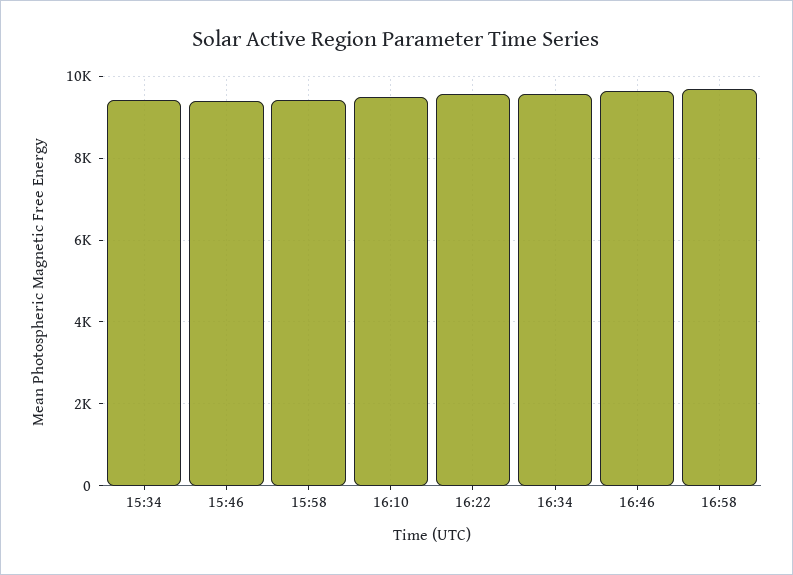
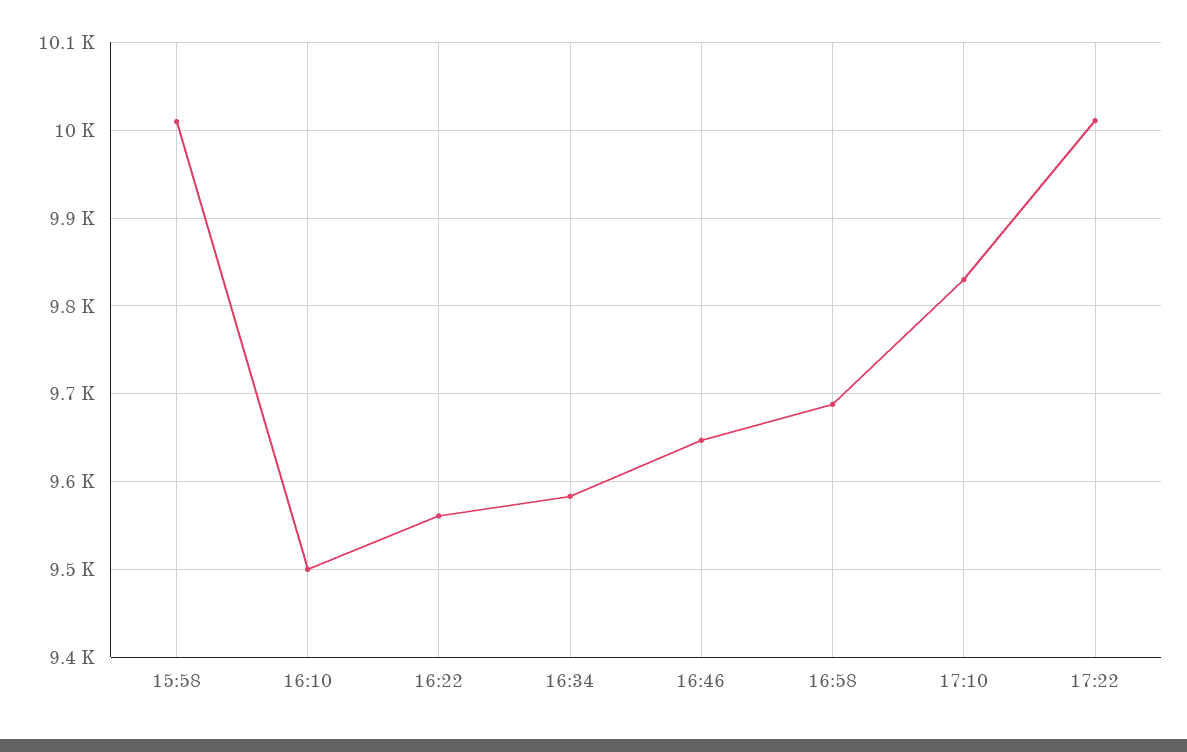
15:34: 9400 -> none
15:46: 9400 -> none
15:58: 9400 -> 10010
17:10: none -> 9830
17:22: none -> 10010

